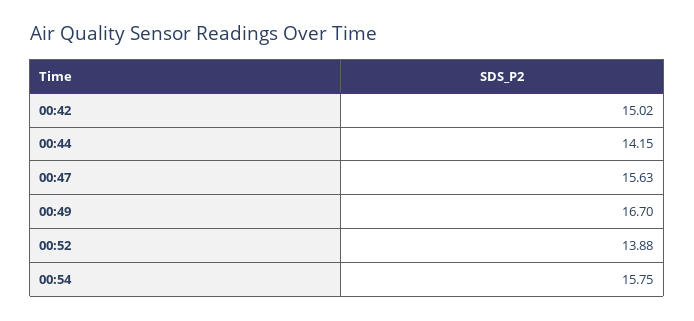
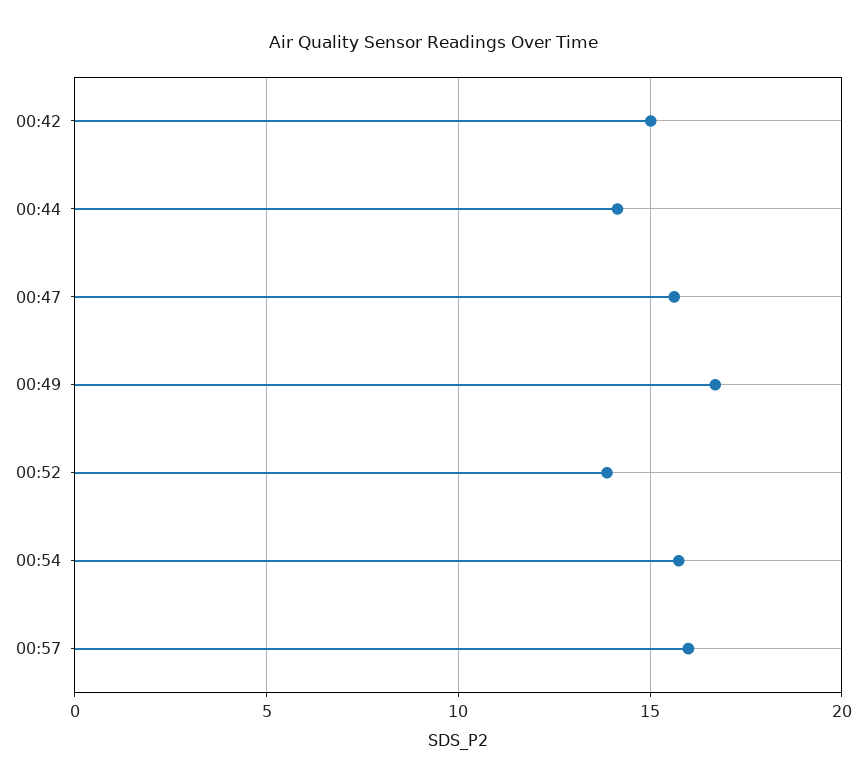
00:57: none -> 16

